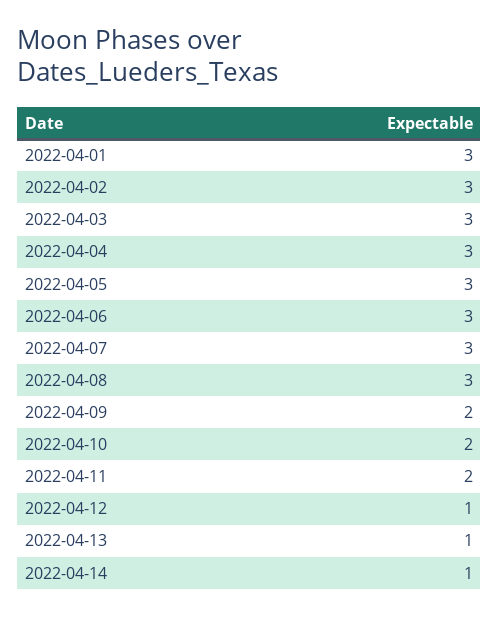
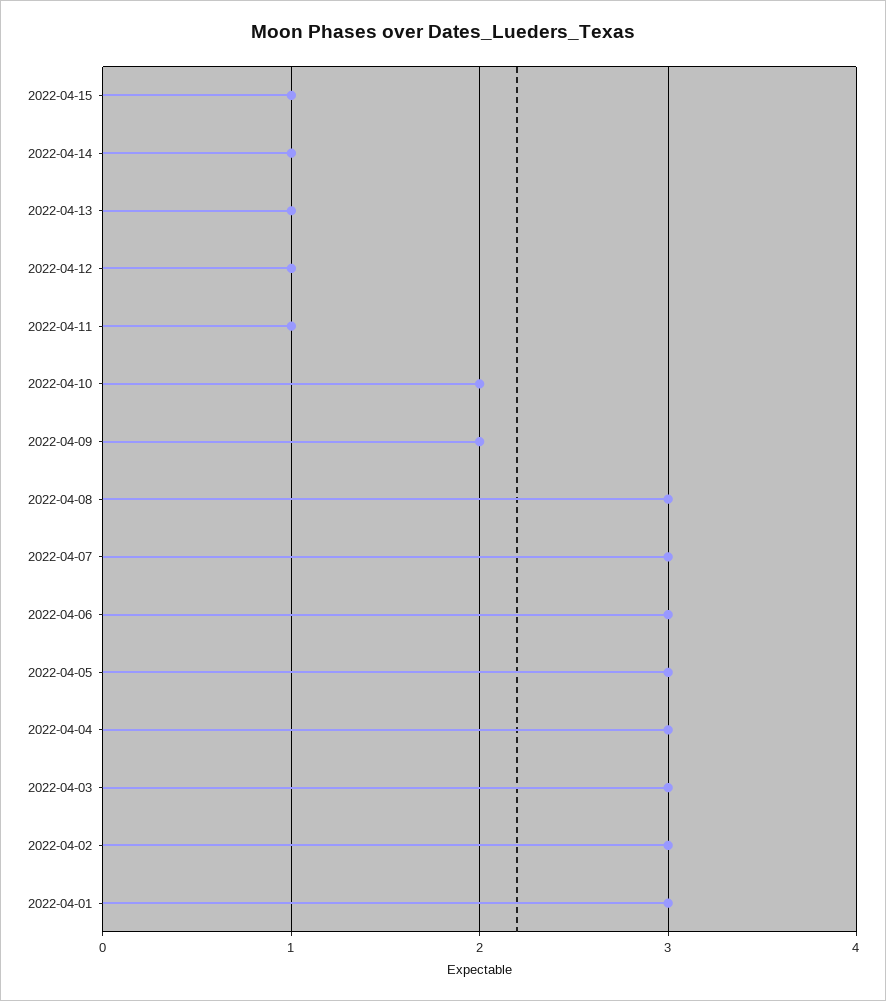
2022-04-11: 2 -> 1
2022-04-15: none -> 1

